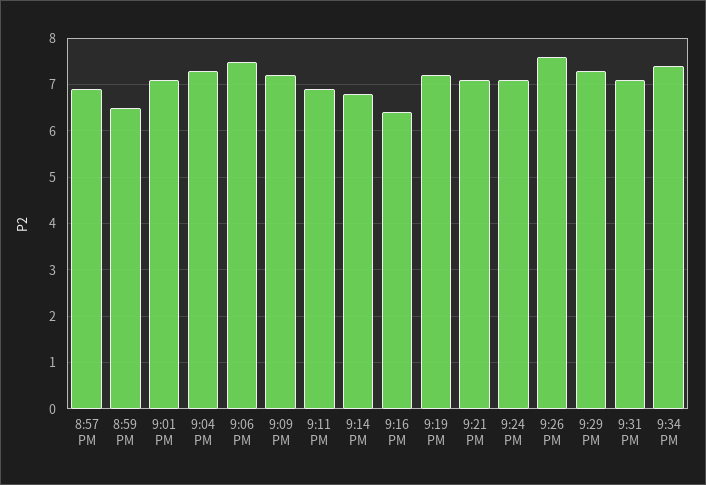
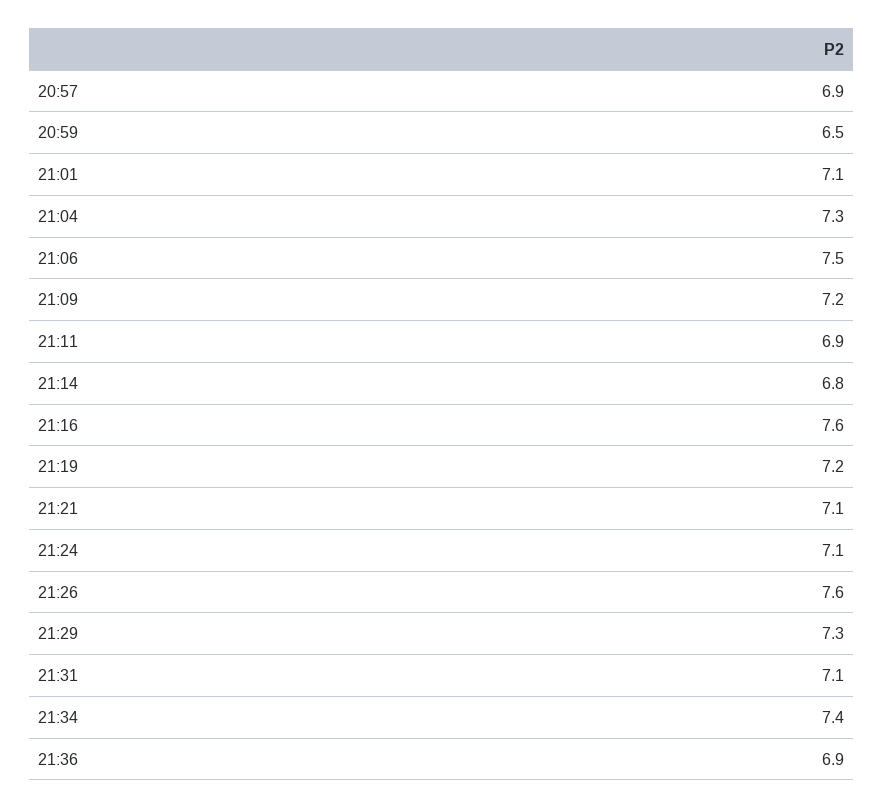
9:16 PM: 6.5 -> 7.6
21:36: none -> 6.9

